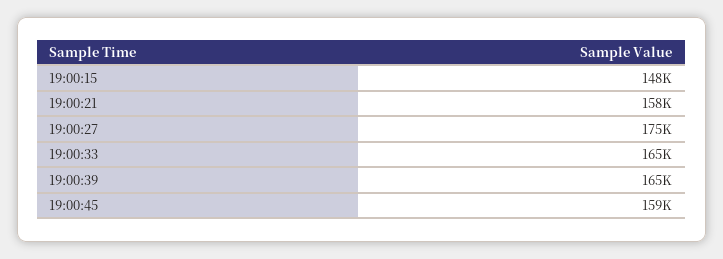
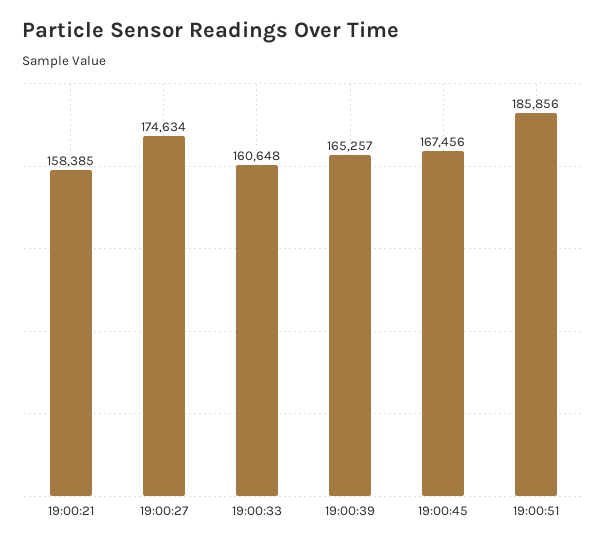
19:00:15: 148000 -> none
19:00:33: 165000 -> 160648
19:00:45: 159000 -> 167456
19:00:51: none -> 185856

